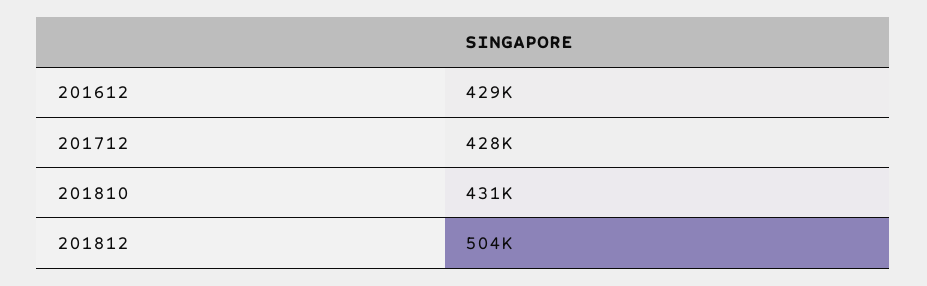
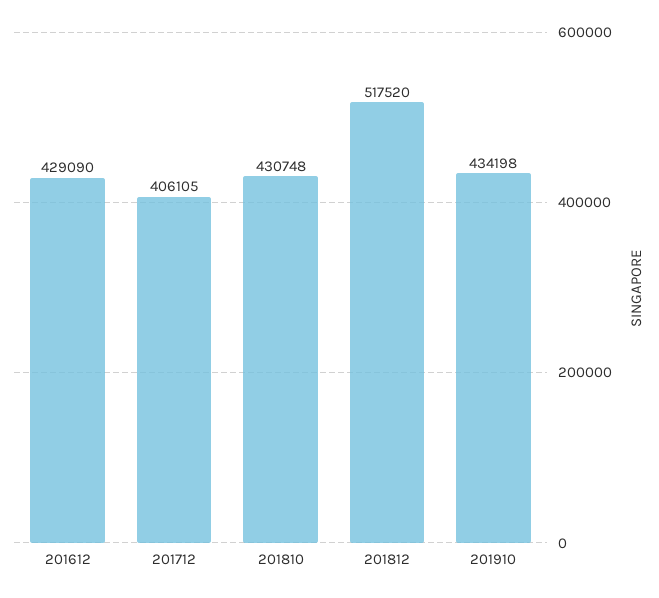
201712: 428000 -> 406105
201812: 504000 -> 517520
201910: none -> 434198

